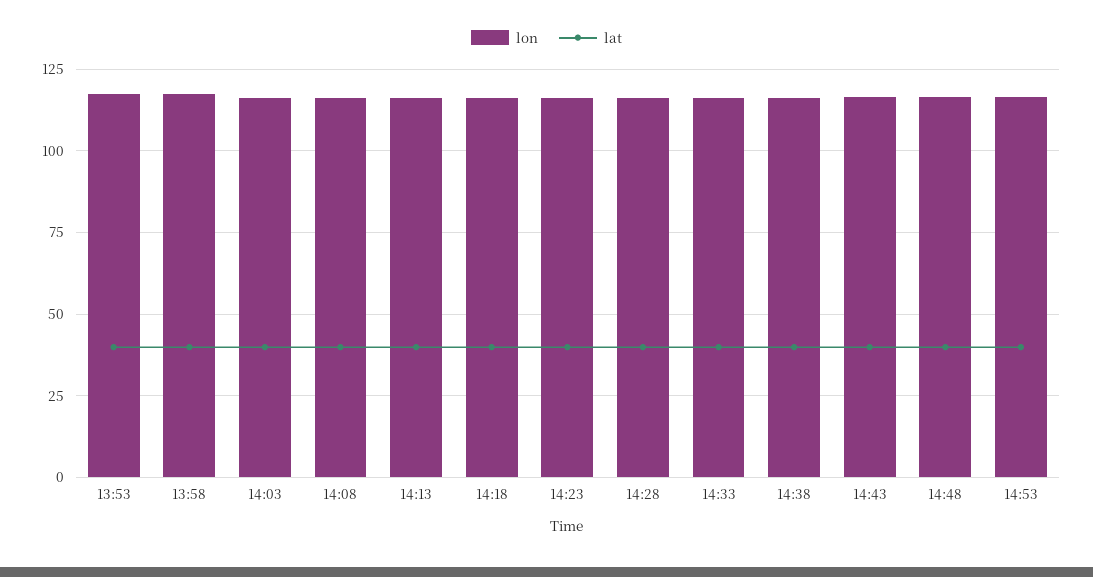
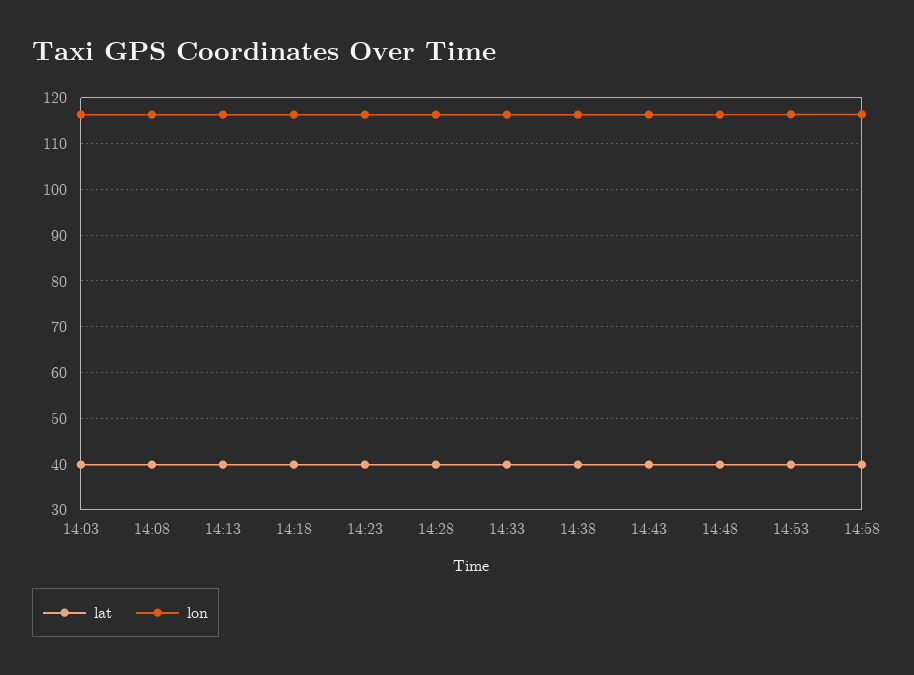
lon, 13:53: 117.5 -> none
lat, 13:53: 40 -> none
lon, 13:58: 117.5 -> none
lat, 13:58: 40 -> none
lat, 14:58: none -> 40
lon, 14:58: none -> 116

